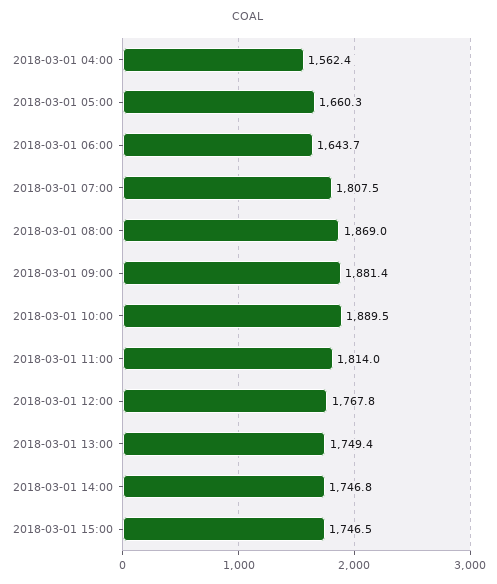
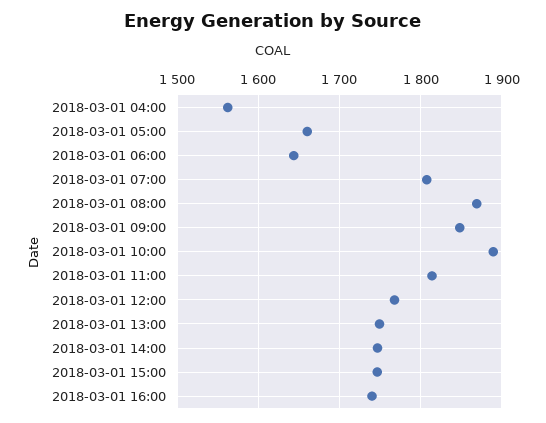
2018-03-01 09:00: 1881.4 -> 1850
2018-03-01 16:00: none -> 1740

